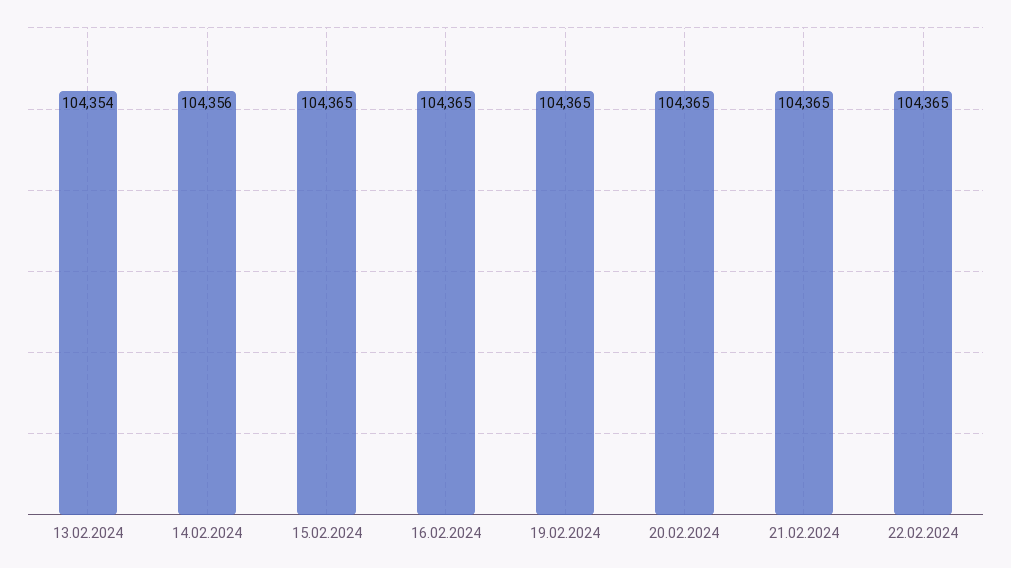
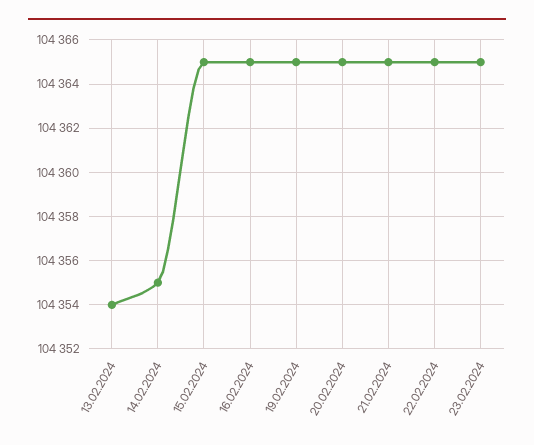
14.02.2024: 104356 -> 104355
23.02.2024: none -> 104365

